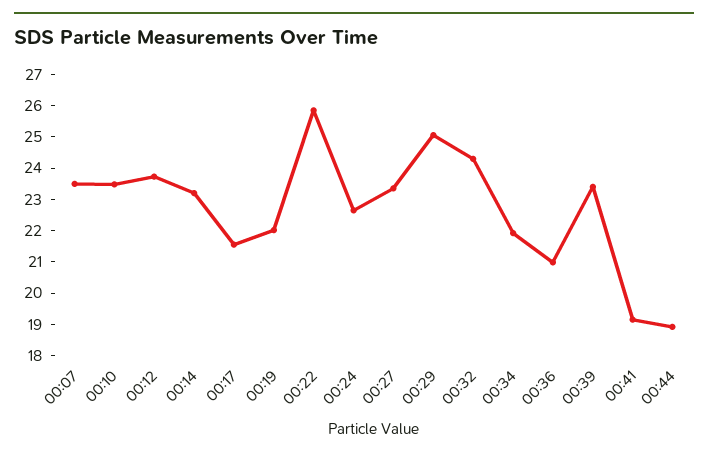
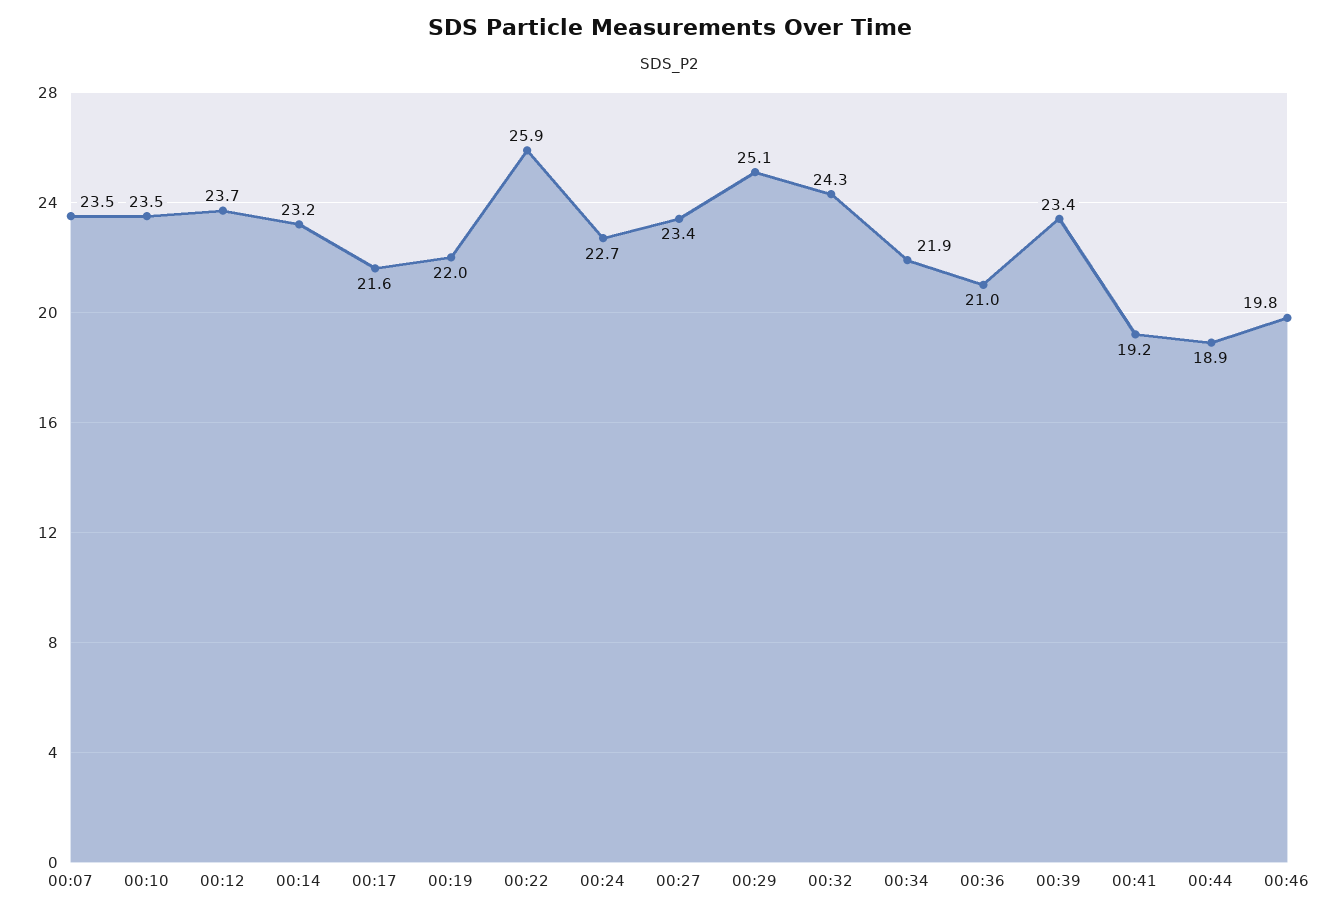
00:46: none -> 19.8

